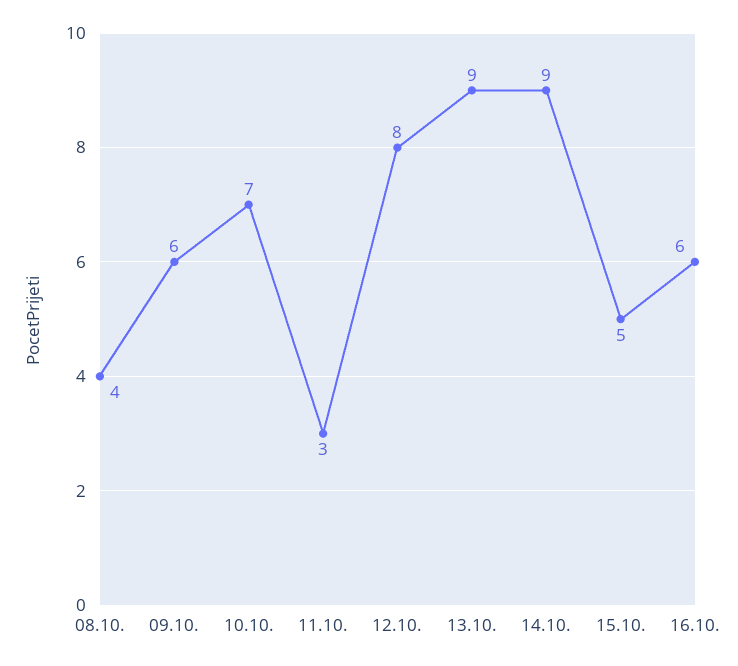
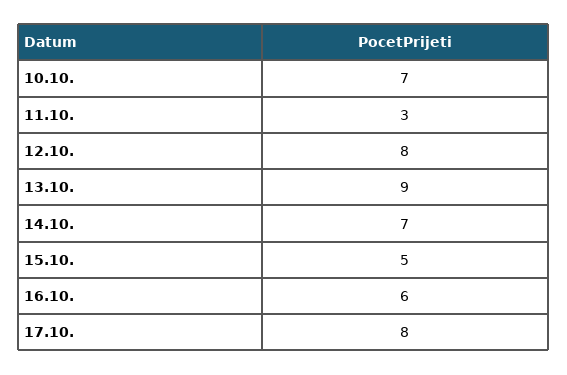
08.10.: 4 -> none
09.10.: 6 -> none
14.10.: 9 -> 7
17.10.: none -> 8

